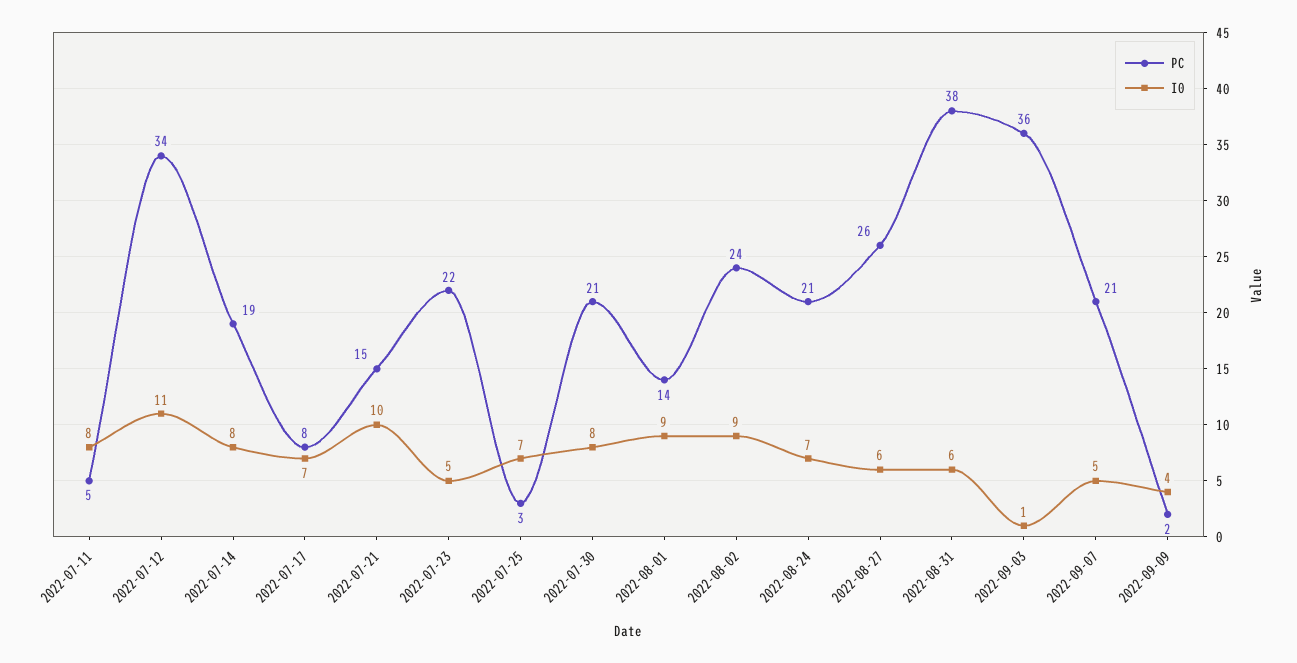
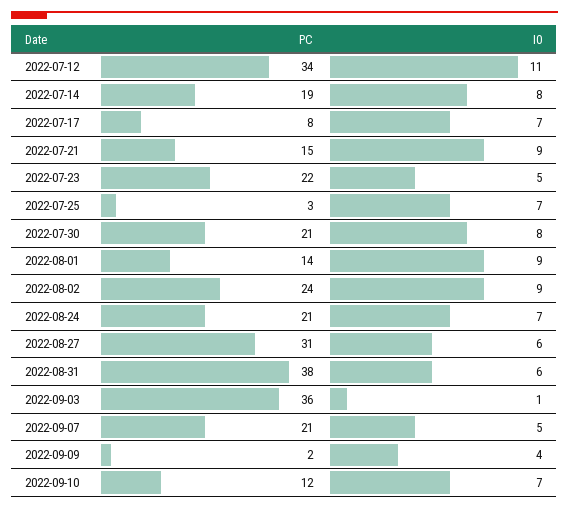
PC, 2022-07-11: 5 -> none
I0, 2022-07-11: 8 -> none
I0, 2022-07-21: 10 -> 9
PC, 2022-08-27: 26 -> 31
PC, 2022-09-10: none -> 12
I0, 2022-09-10: none -> 7

